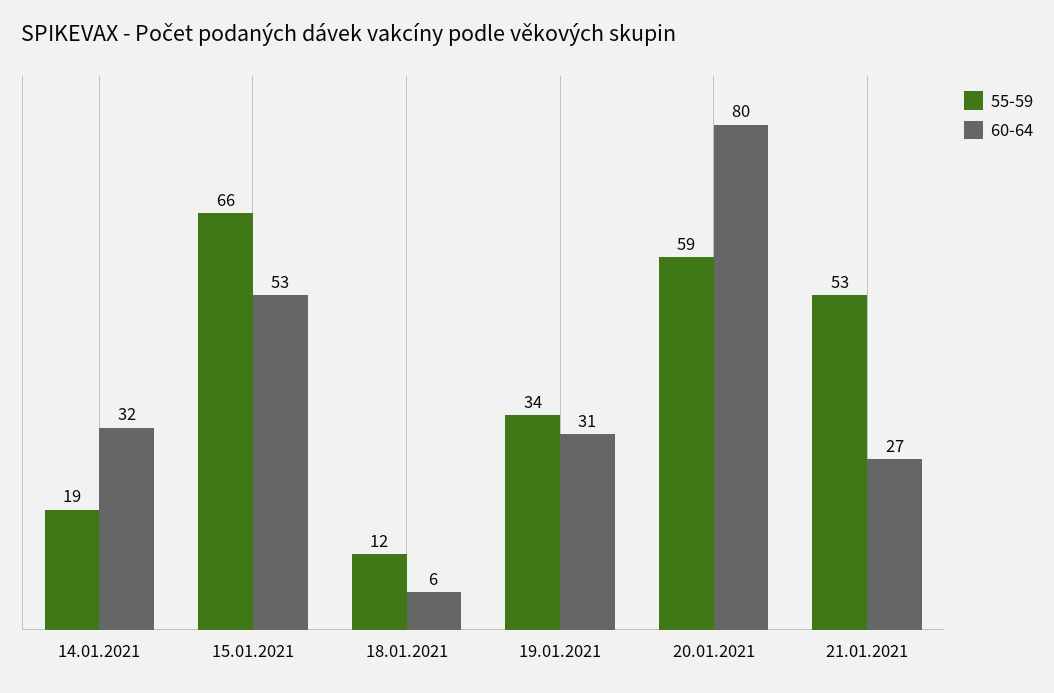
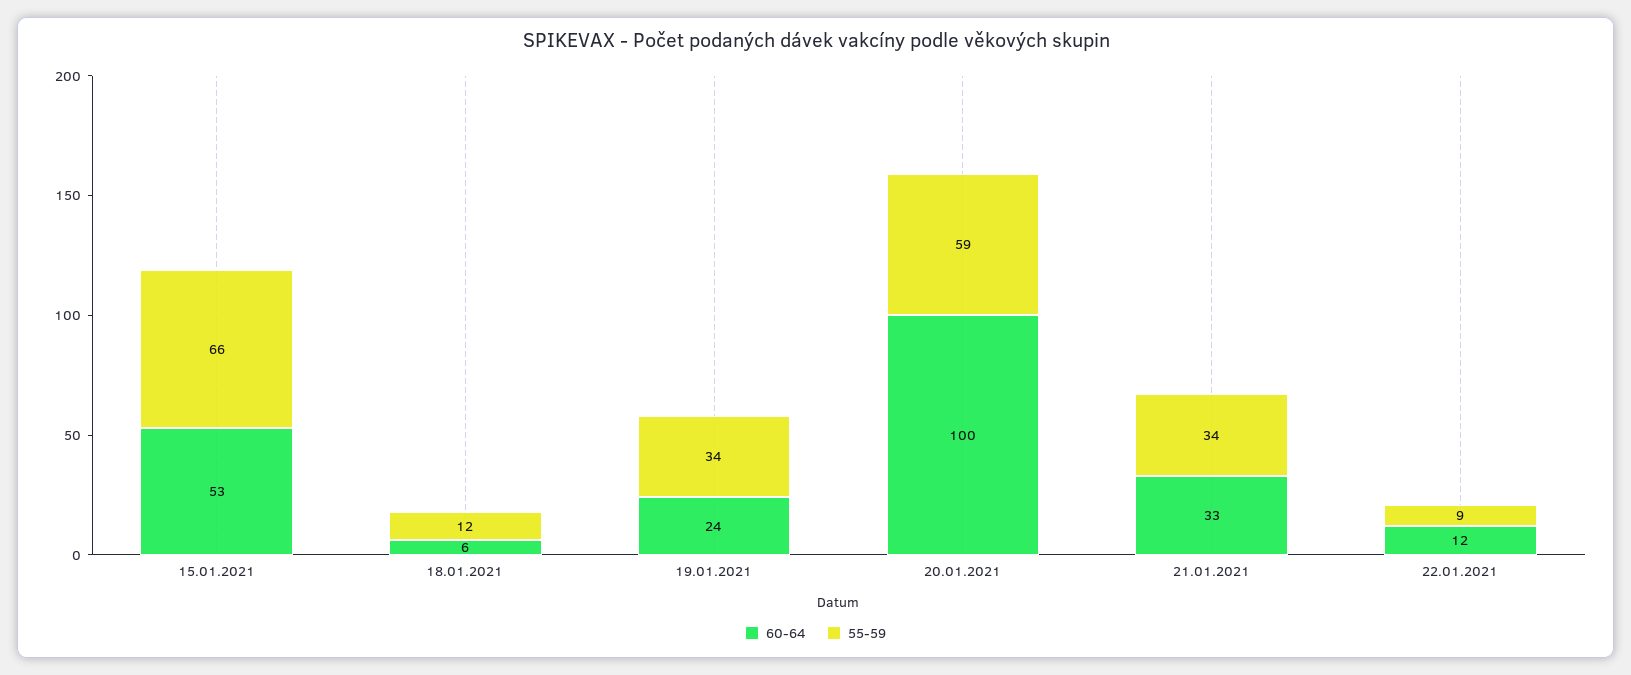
55-59, 14.01.2021: 19 -> none
60-64, 14.01.2021: 32 -> none
60-64, 19.01.2021: 31 -> 24
60-64, 20.01.2021: 80 -> 100
55-59, 21.01.2021: 53 -> 34
60-64, 21.01.2021: 27 -> 33
60-64, 22.01.2021: none -> 12
55-59, 22.01.2021: none -> 9

